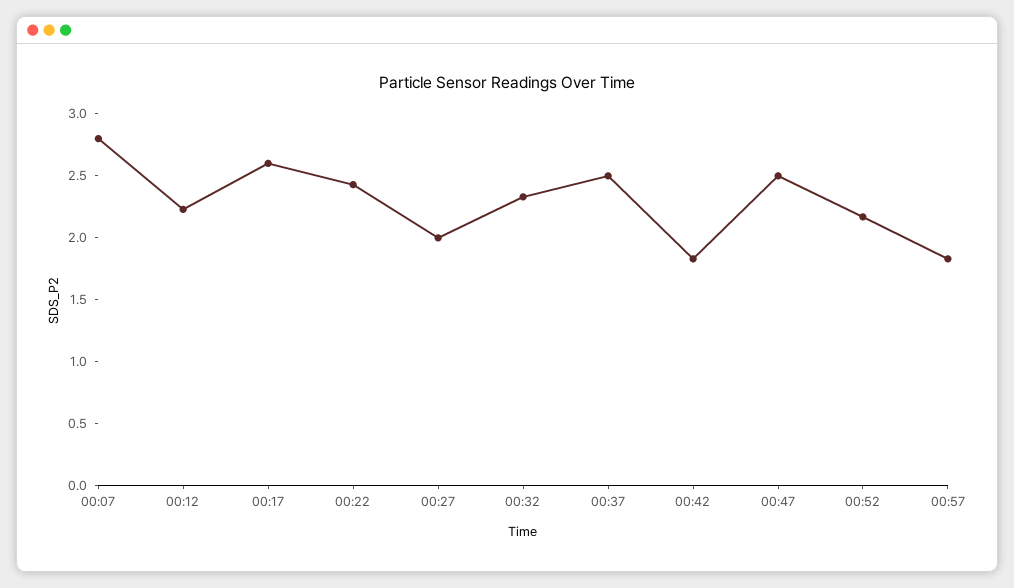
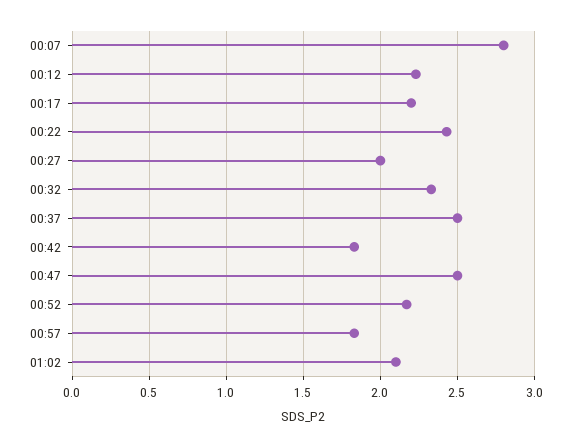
00:17: 2.6 -> 2.2
01:02: none -> 2.1

